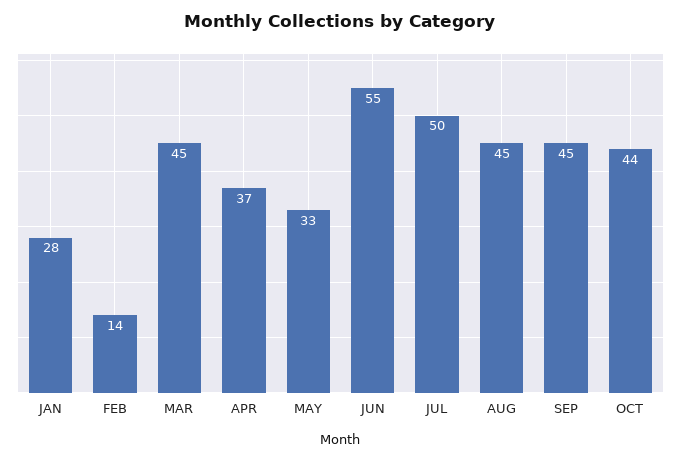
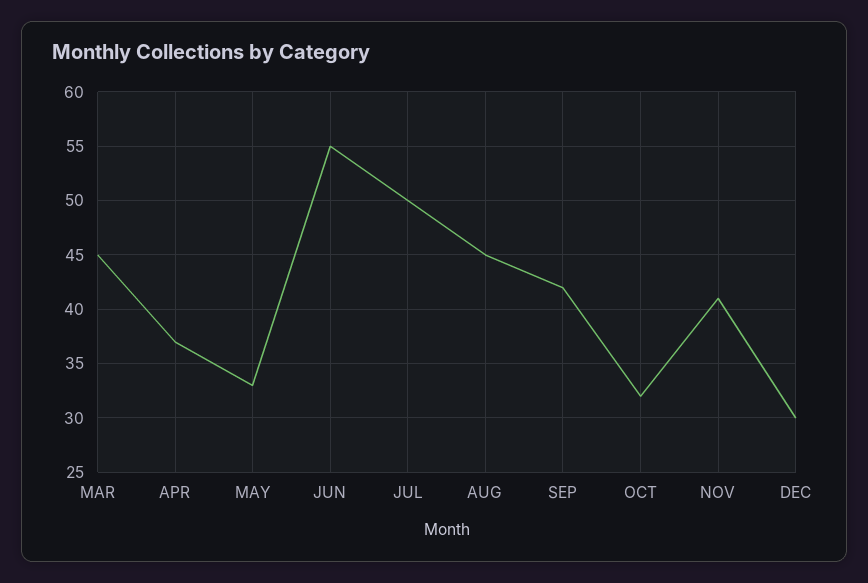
JAN: 28 -> none
FEB: 14 -> none
SEP: 45 -> 42
OCT: 44 -> 32
NOV: none -> 41
DEC: none -> 30

